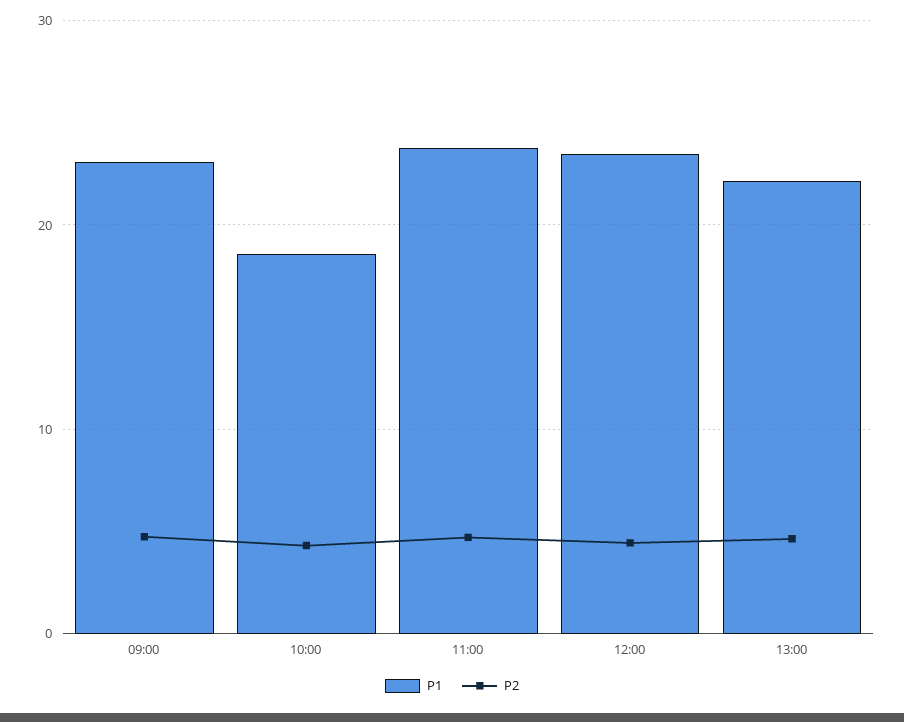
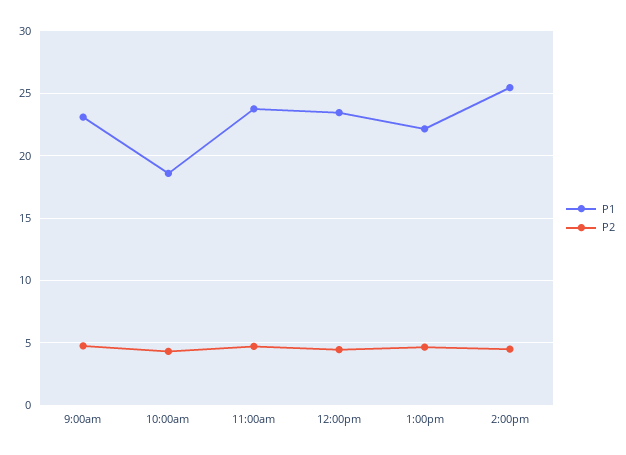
P1, 2:00pm: none -> 25.5
P2, 2:00pm: none -> 4.5

